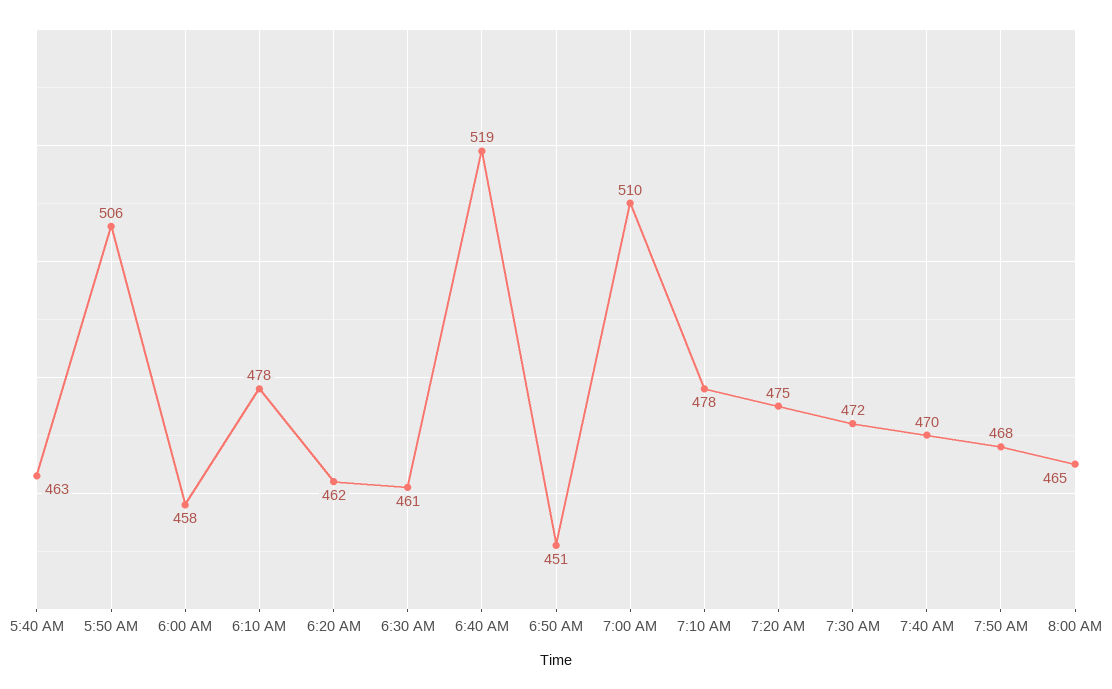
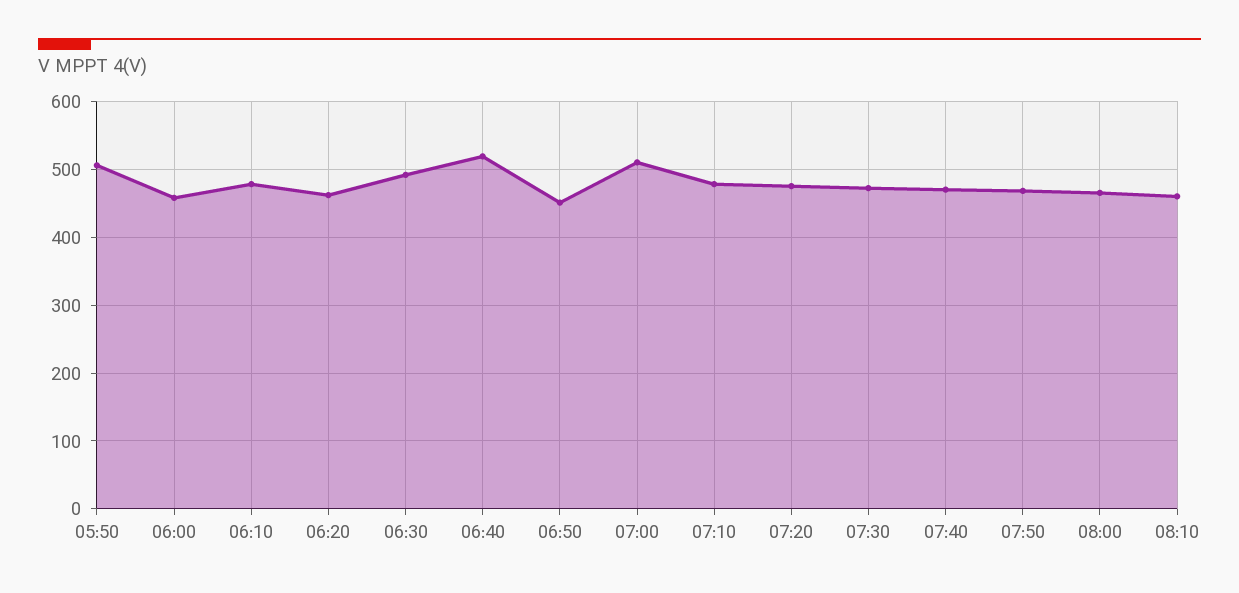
5:40 AM: 463 -> none
6:30 AM: 461 -> 490
08:10: none -> 460

